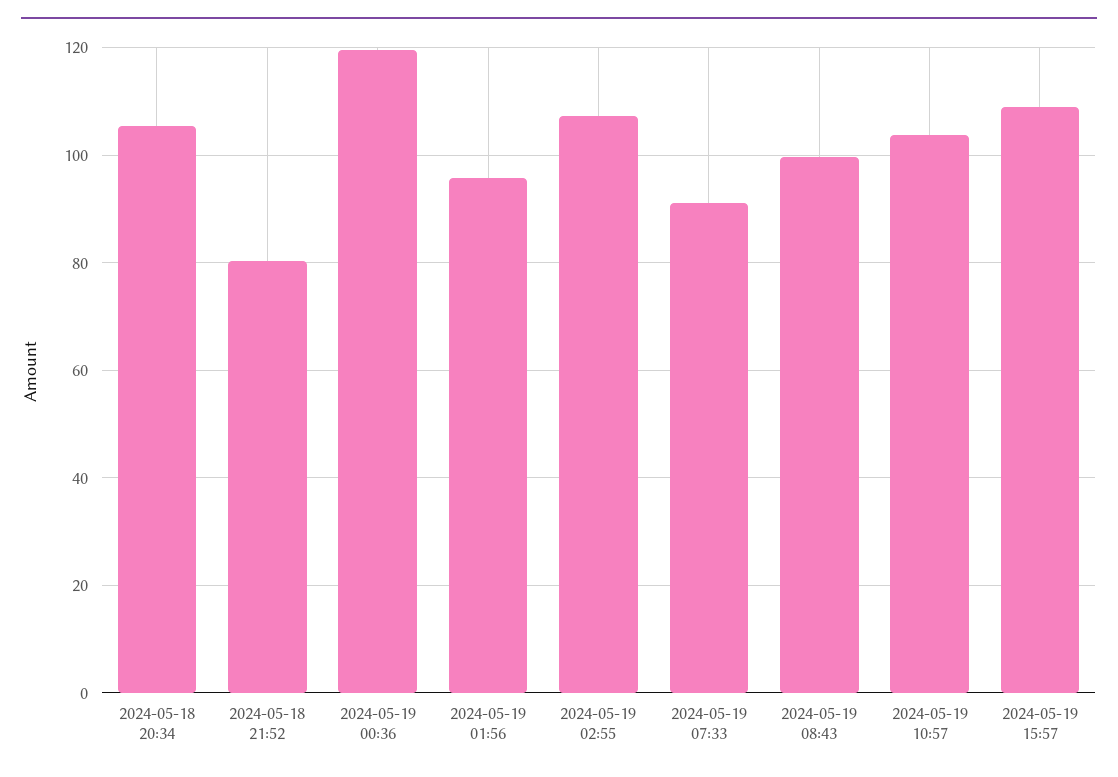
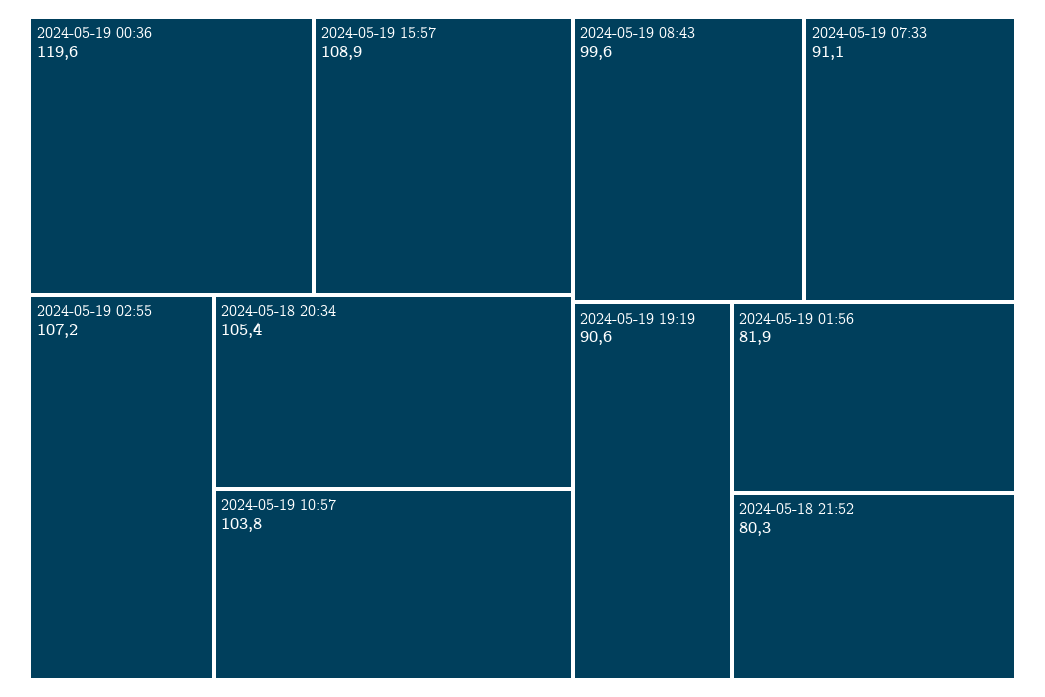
2024-05-19 01:56: 96 -> 81.9
2024-05-19 19:19: none -> 90.6

